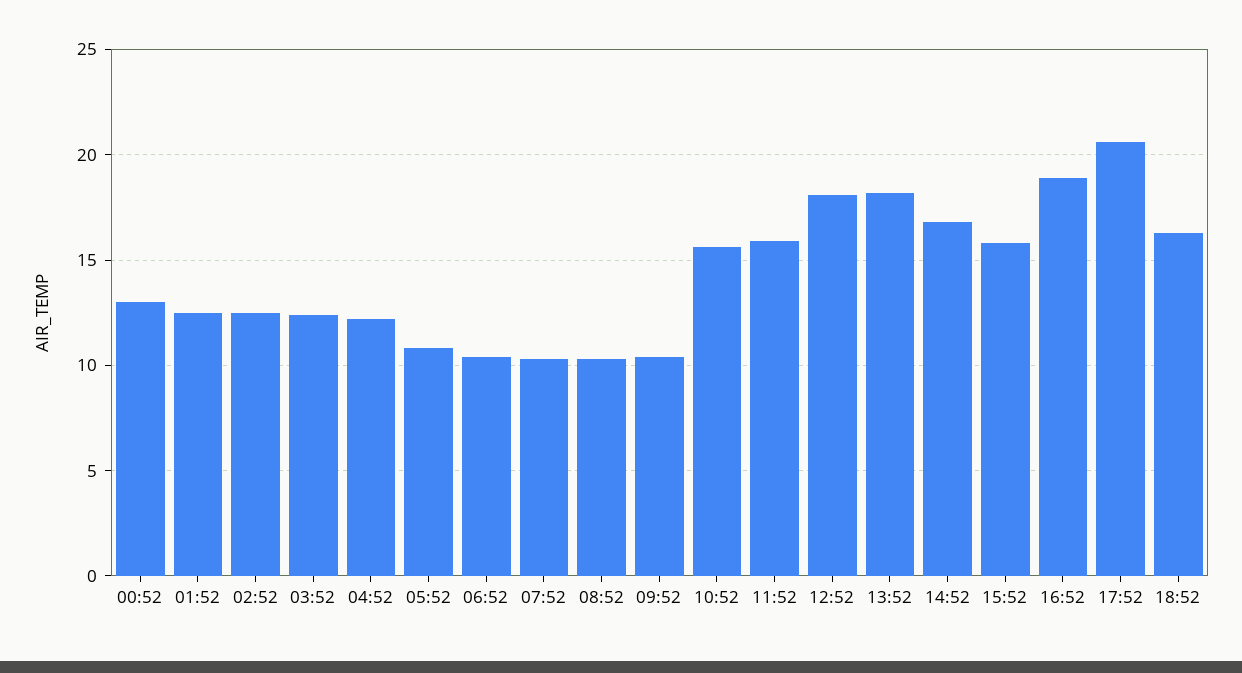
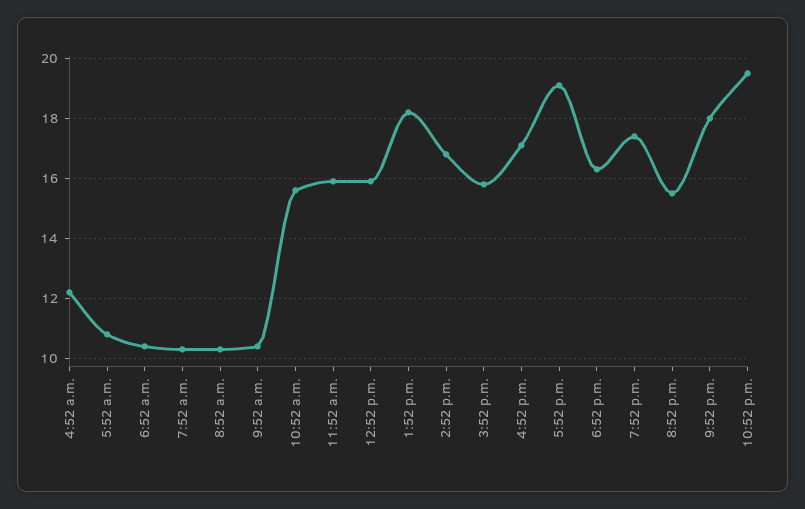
00:52: 13 -> none
01:52: 12.5 -> none
02:52: 12.5 -> none
03:52: 12.5 -> none
12:52: 18 -> 16
16:52: 19 -> 17
17:52: 20.5 -> 19
7:52 p.m.: none -> 17.5
8:52 p.m.: none -> 15.5
9:52 p.m.: none -> 18
10:52 p.m.: none -> 19.5

